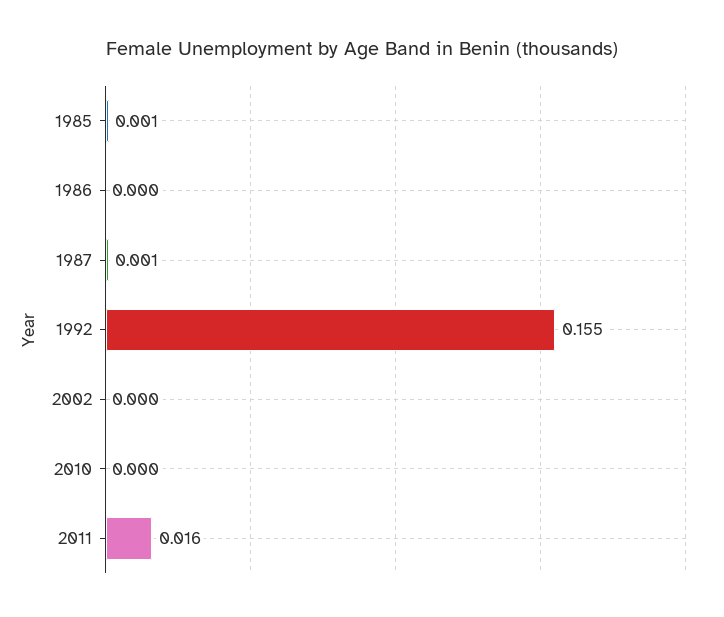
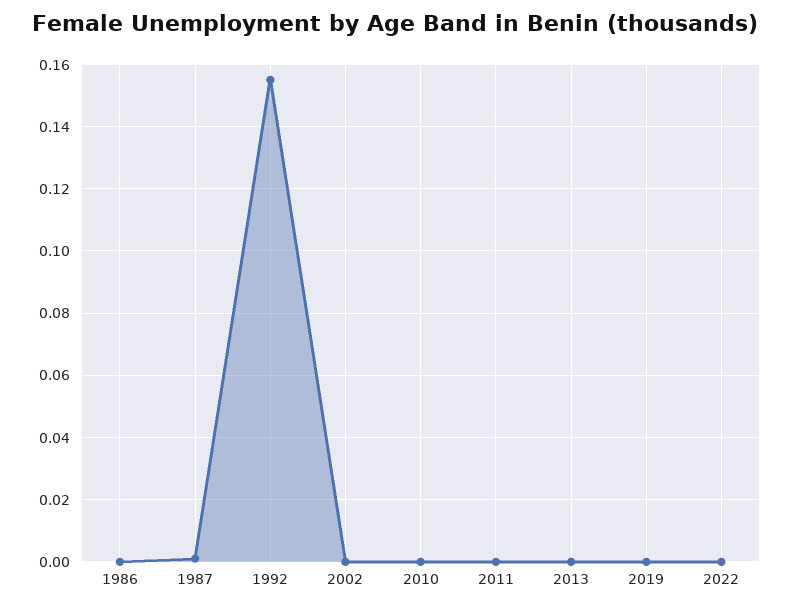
1985: 0.001 -> none
2011: 0.016 -> 0
2013: none -> 0
2019: none -> 0
2022: none -> 0

